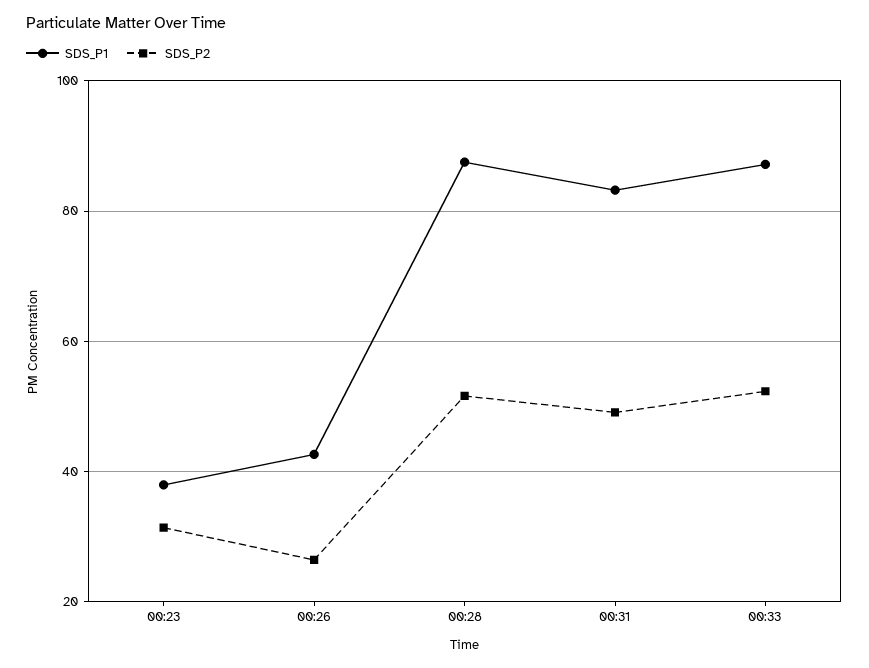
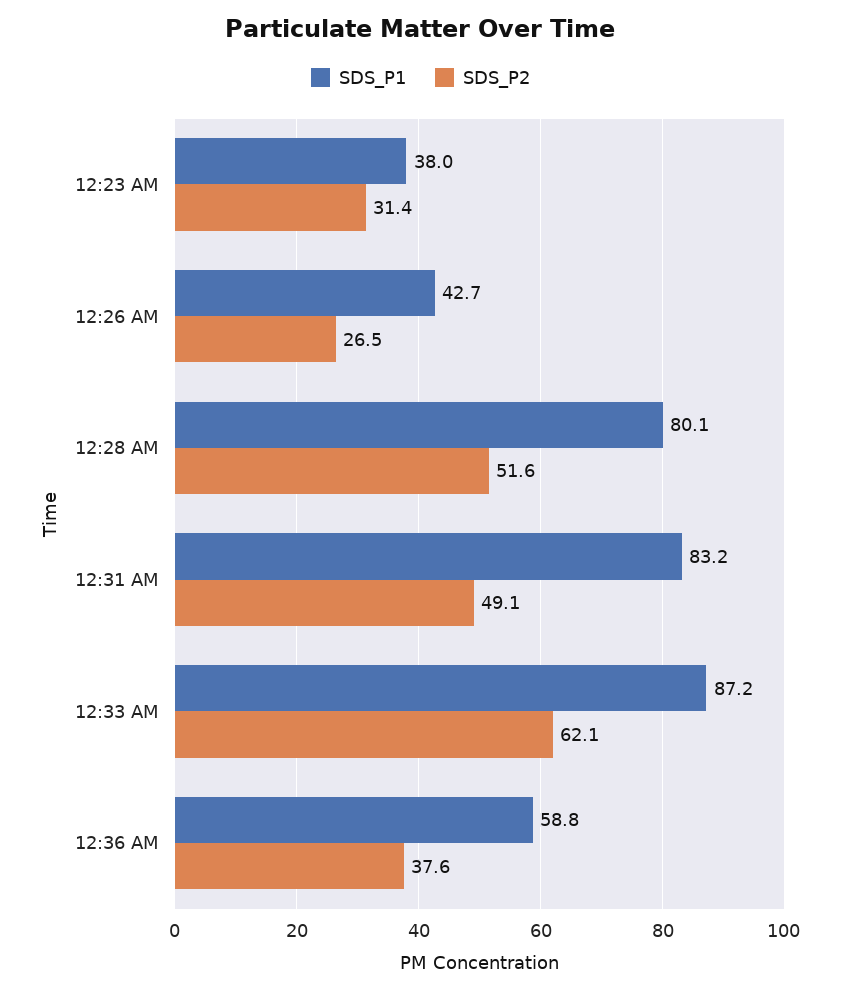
SDS_P1, 00:28: 88 -> 80.1
SDS_P2, 00:33: 52 -> 62.1
SDS_P1, 12:36 AM: none -> 58.8
SDS_P2, 12:36 AM: none -> 37.6

